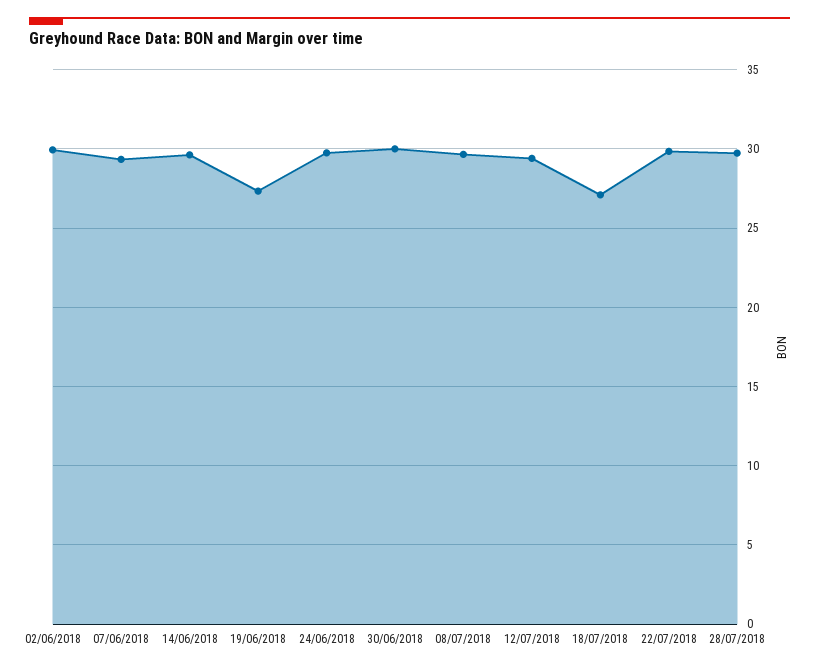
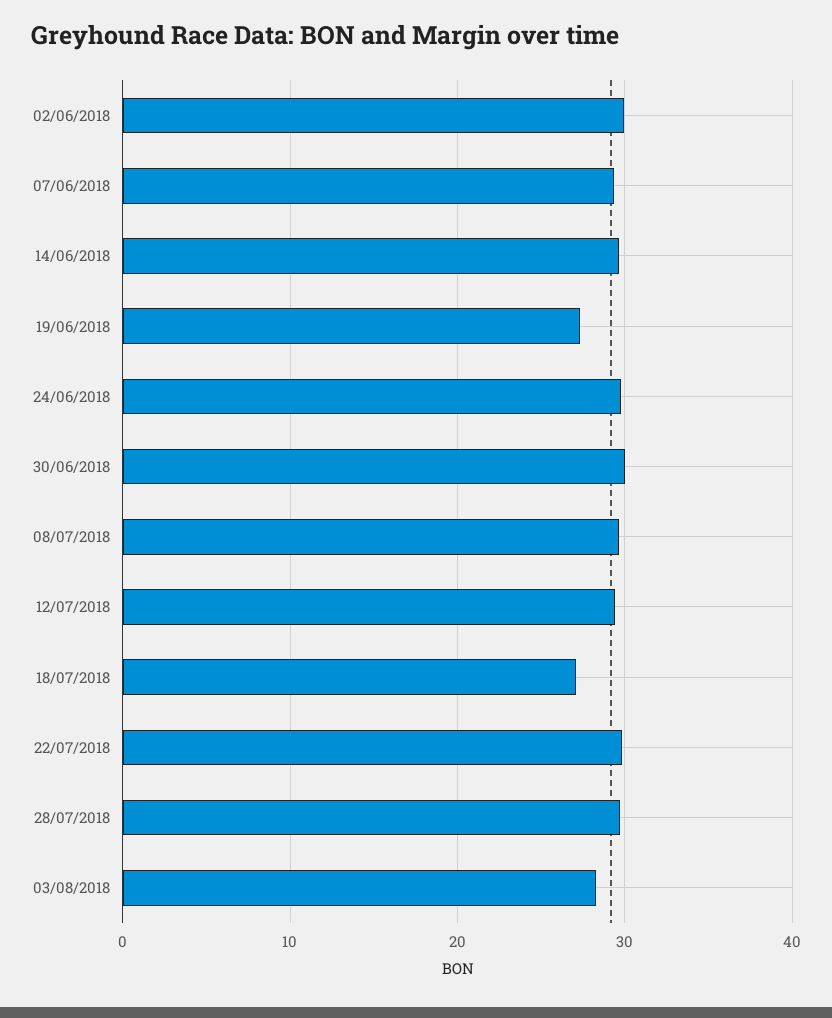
03/08/2018: none -> 28

